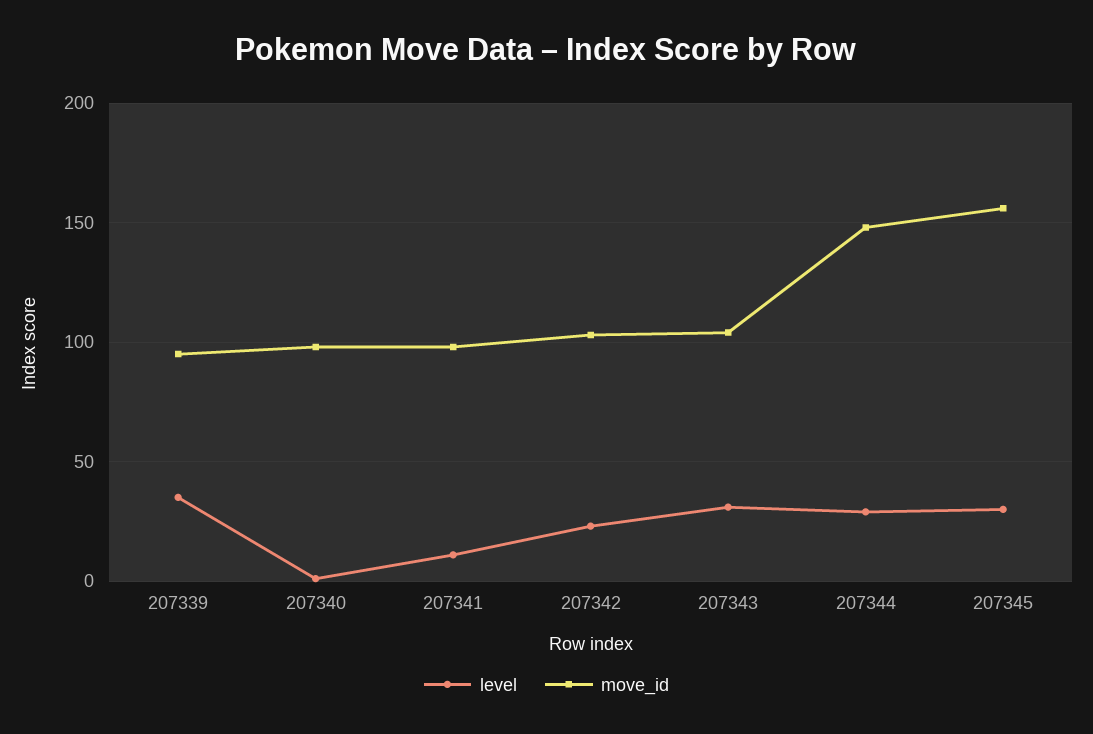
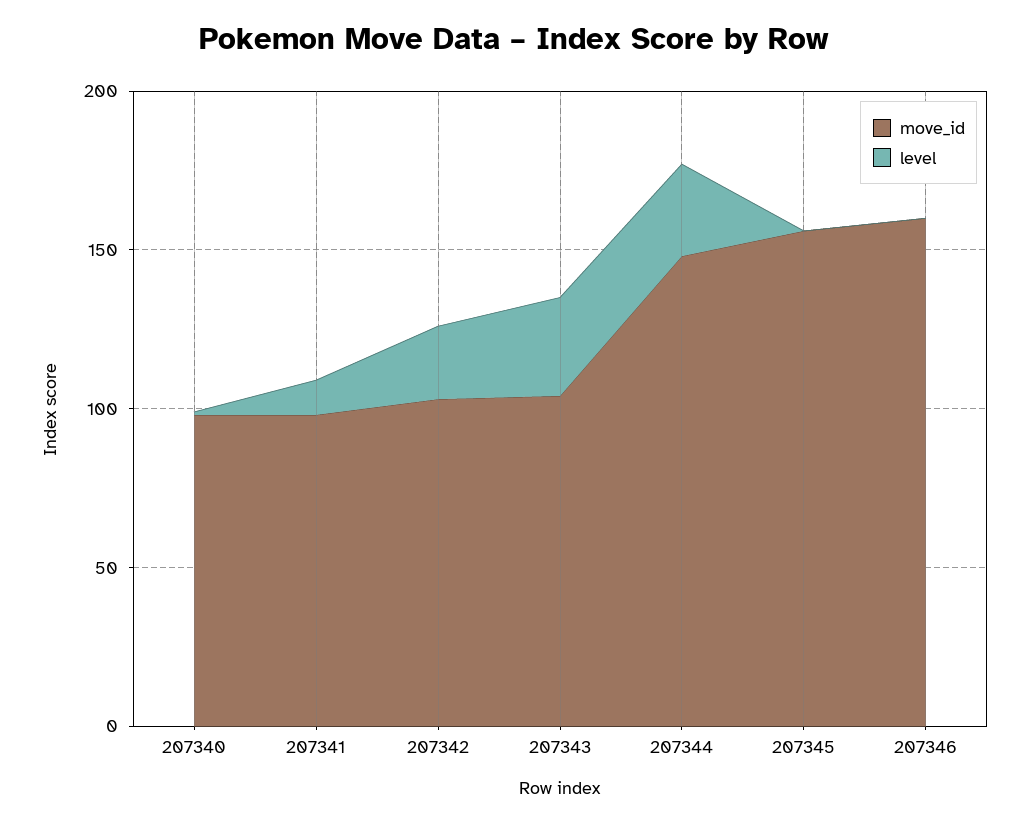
level, 207339: 35 -> none
move_id, 207339: 95 -> none
level, 207345: 30 -> 0
move_id, 207346: none -> 160
level, 207346: none -> 0

